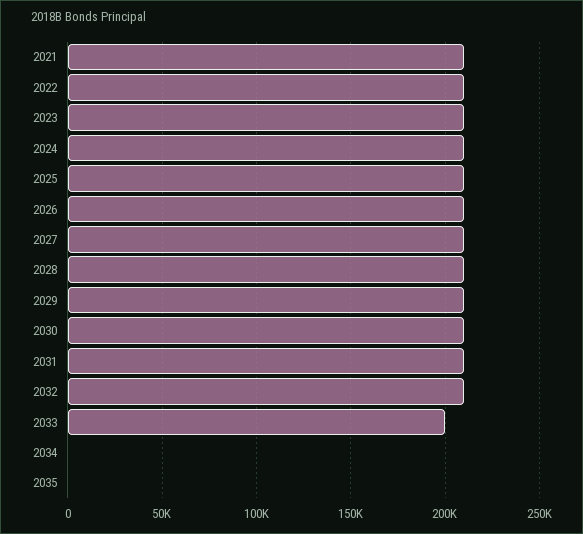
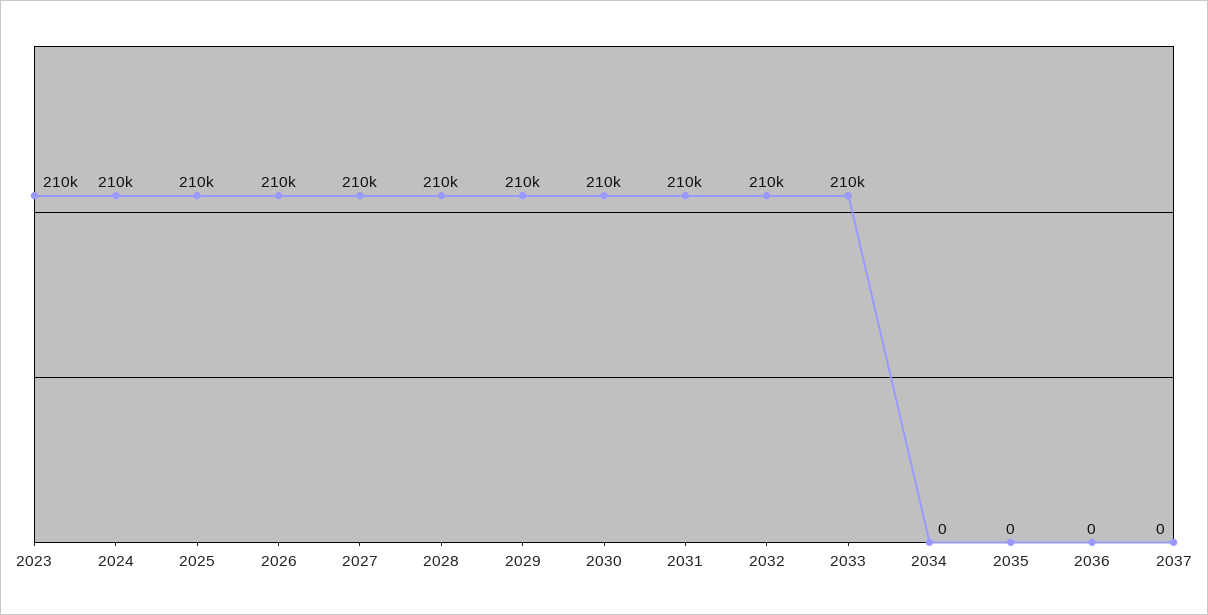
2021: 210000 -> none
2022: 210000 -> none
2033: 200000 -> 210000
2036: none -> 0
2037: none -> 0

